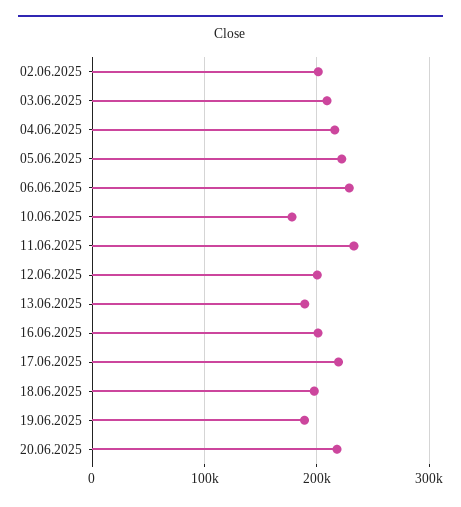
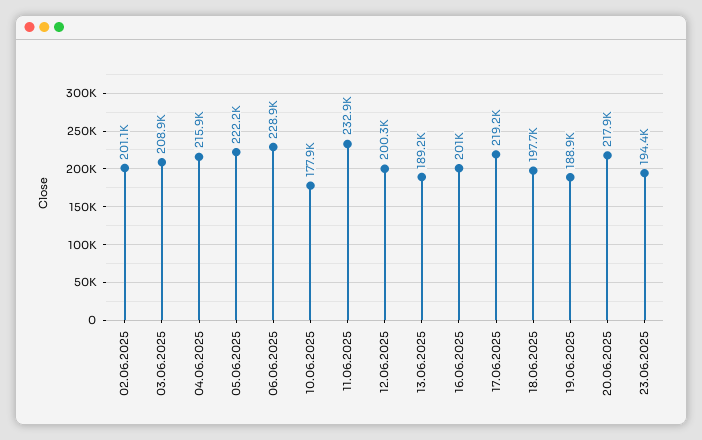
23.06.2025: none -> 194400

